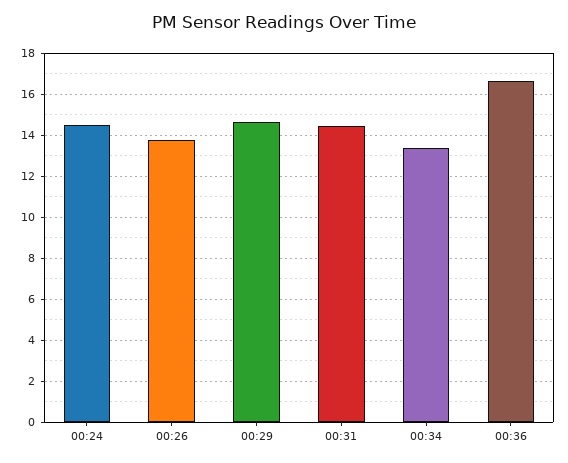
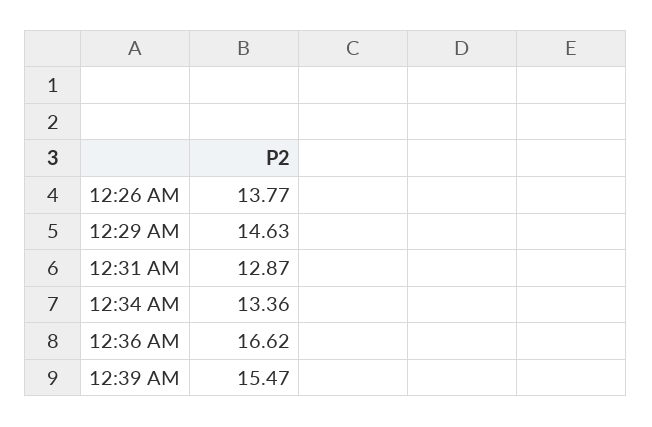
00:24: 14.5 -> none
00:31: 14.5 -> 12.87
12:39 AM: none -> 15.47

